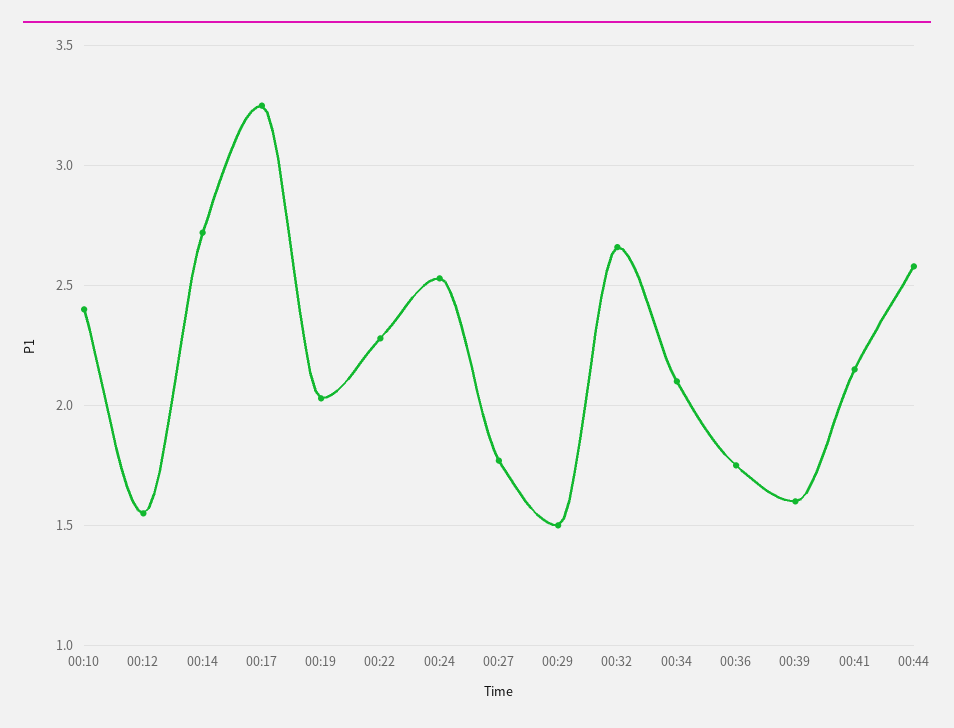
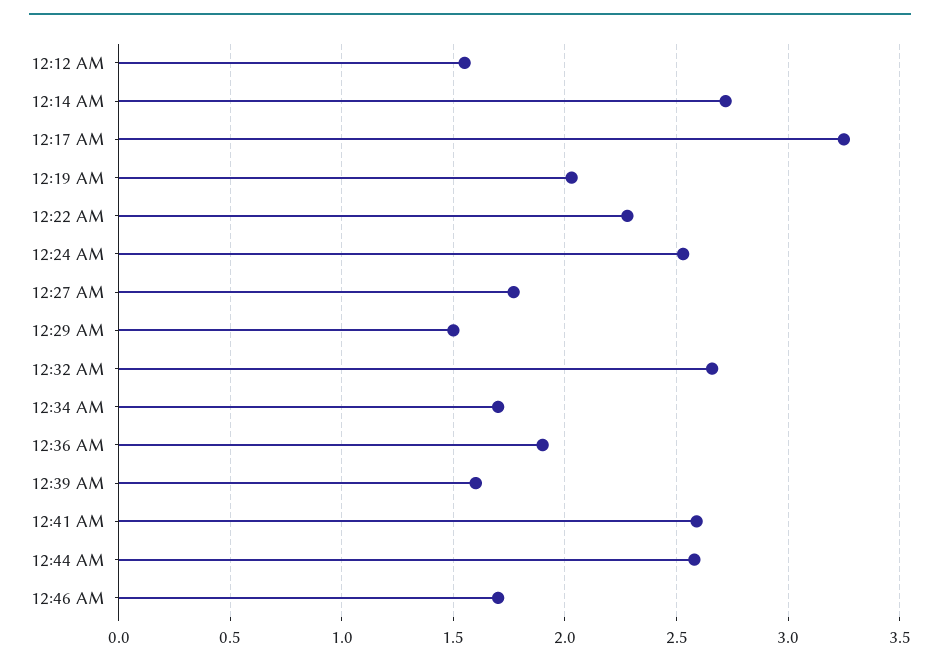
00:10: 2.4 -> none
00:34: 2.1 -> 1.7
00:36: 1.75 -> 1.9
00:41: 2.15 -> 2.6
12:46 AM: none -> 1.7

